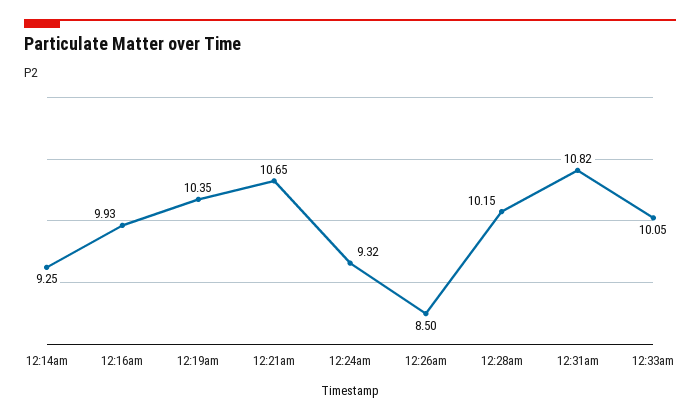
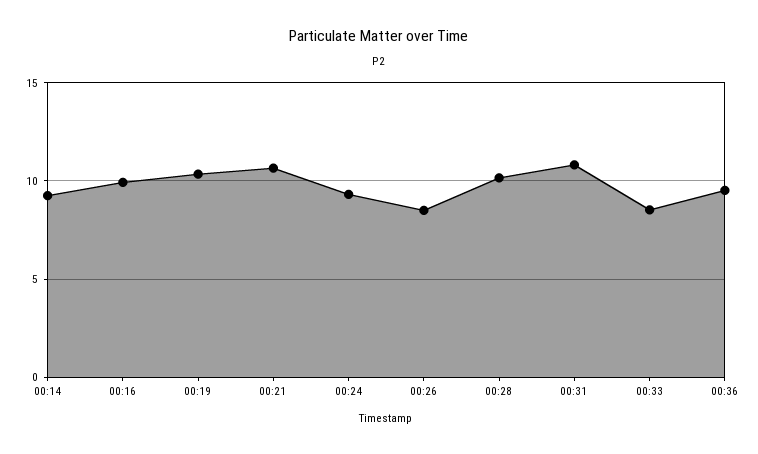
12:33am: 10.05 -> 8.5
00:36: none -> 9.5

